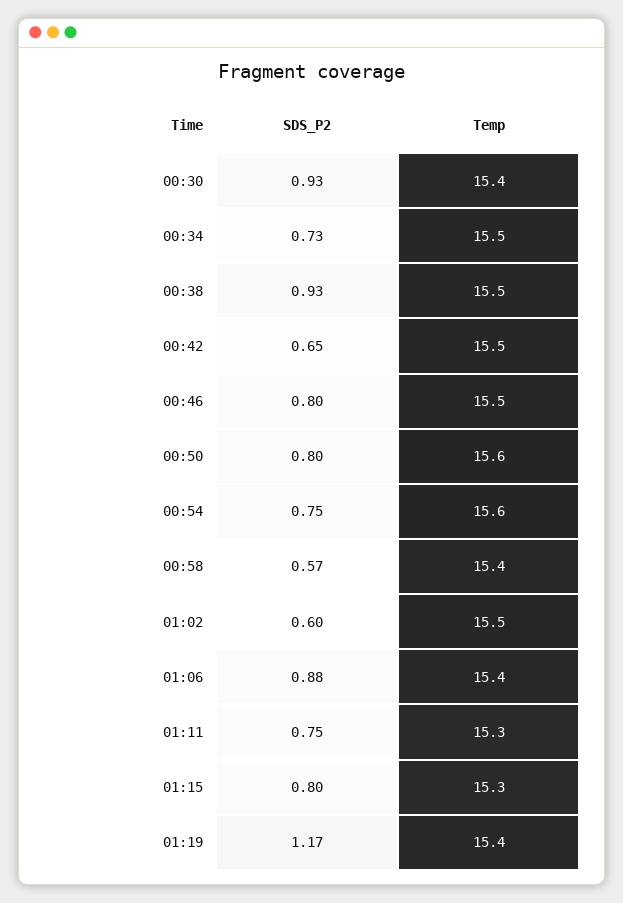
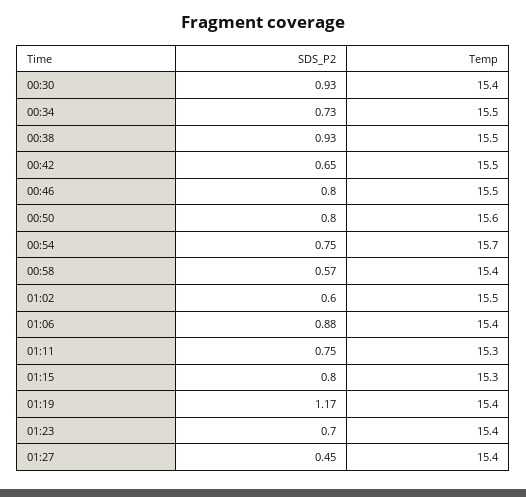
Temp, 00:54: 15.6 -> 15.7
SDS_P2, 01:23: none -> 0.7
Temp, 01:23: none -> 15.4
SDS_P2, 01:27: none -> 0.45
Temp, 01:27: none -> 15.4

